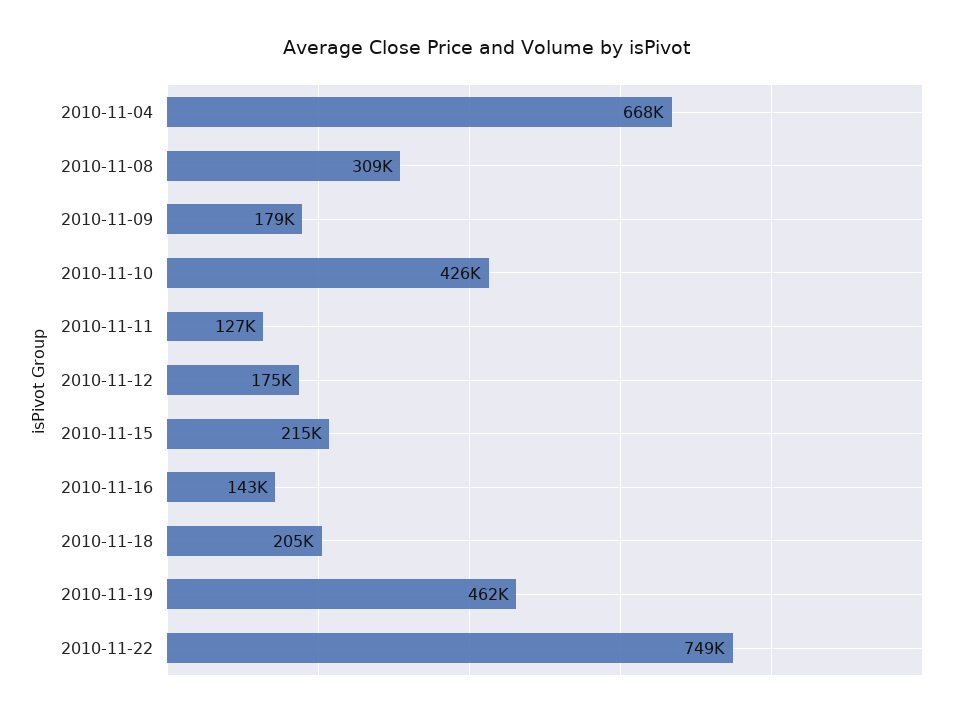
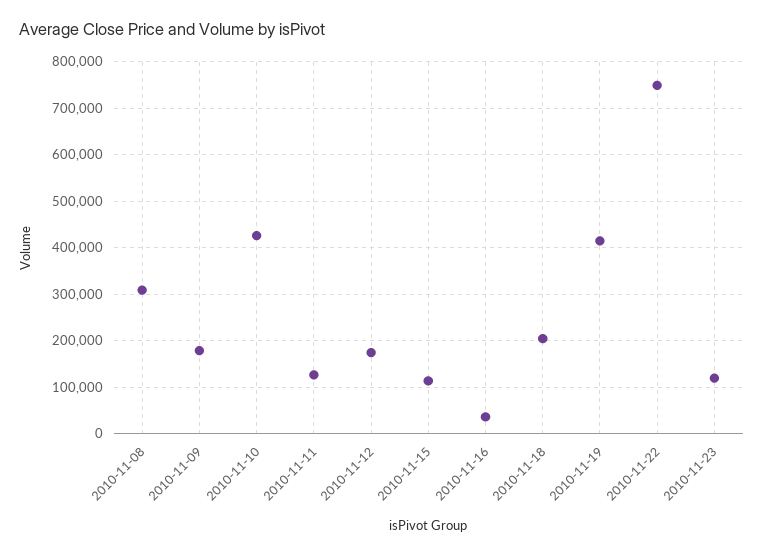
2010-11-04: 668000 -> none
2010-11-15: 215000 -> 120000
2010-11-16: 143000 -> 40000
2010-11-19: 462000 -> 420000
2010-11-23: none -> 120000

